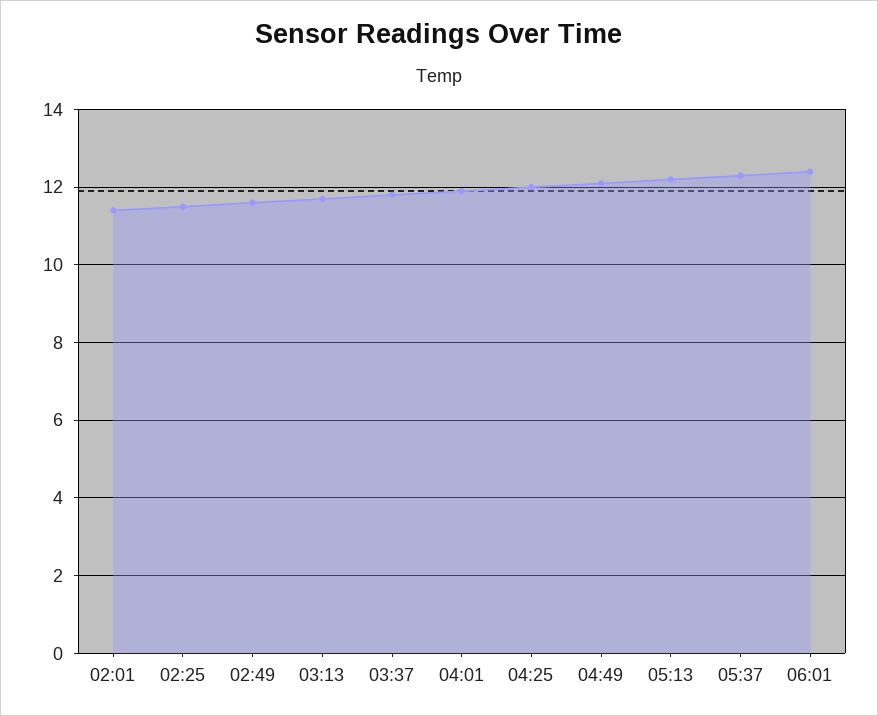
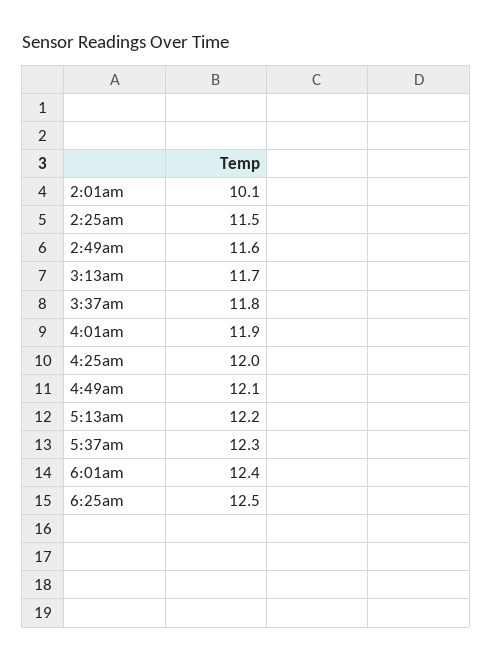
02:01: 11.5 -> 10.1
6:25am: none -> 12.5

